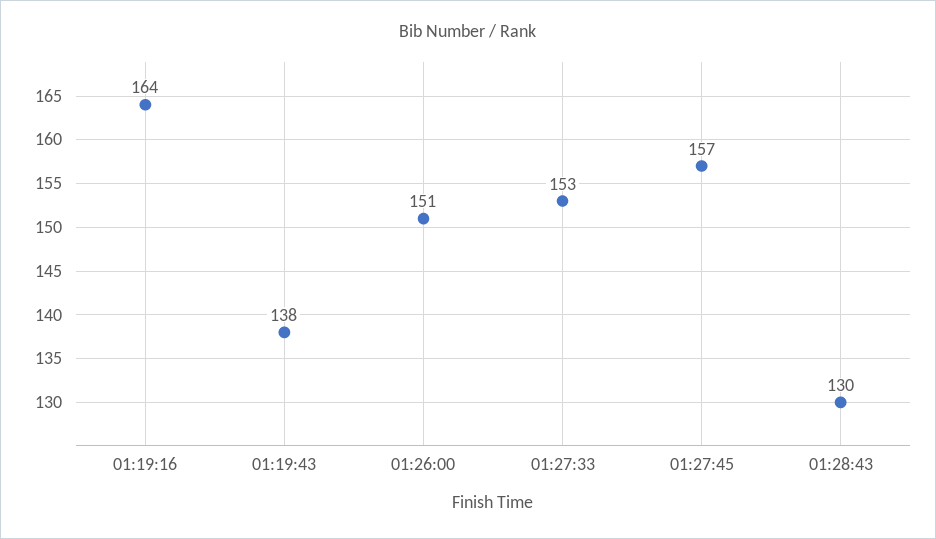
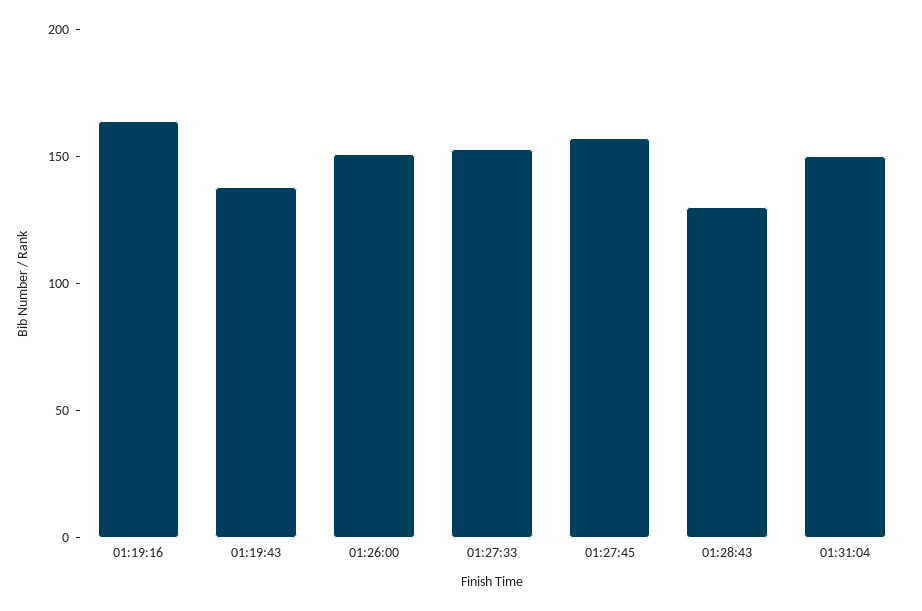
01:31:04: none -> 150

